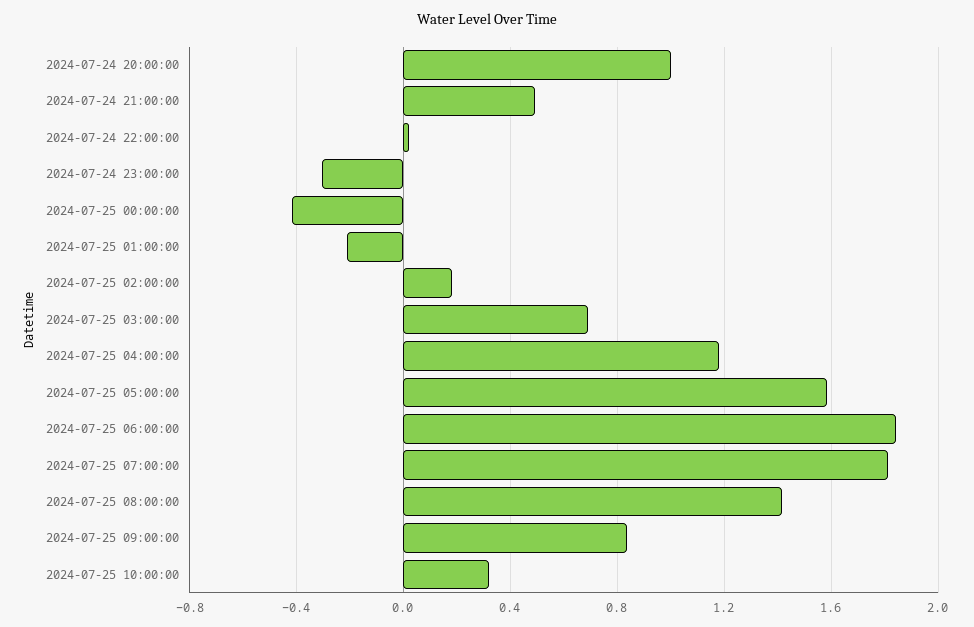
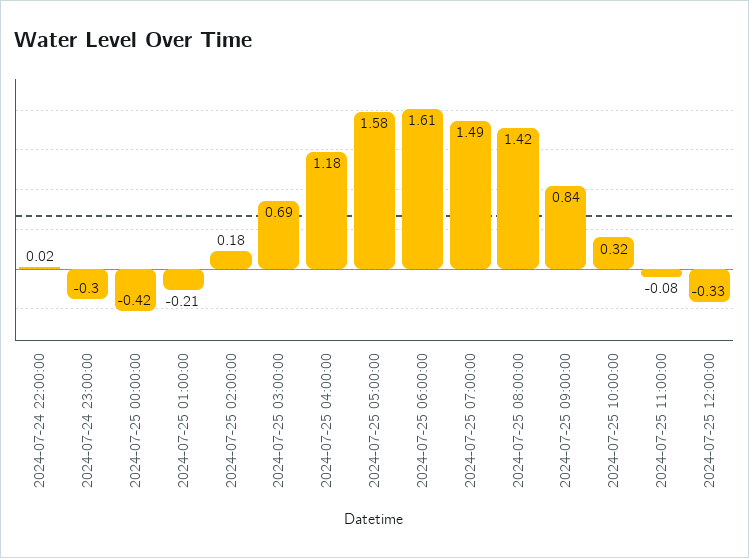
2024-07-24 20:00:00: 1 -> none
2024-07-24 21:00:00: 0.5 -> none
2024-07-25 06:00:00: 1.85 -> 1.61
2024-07-25 07:00:00: 1.8 -> 1.49
2024-07-25 11:00:00: none -> -0.08
2024-07-25 12:00:00: none -> -0.33

